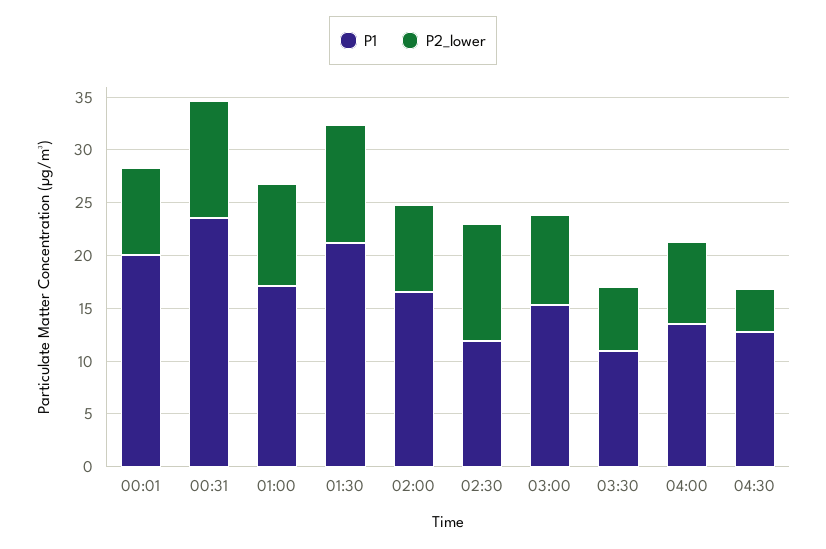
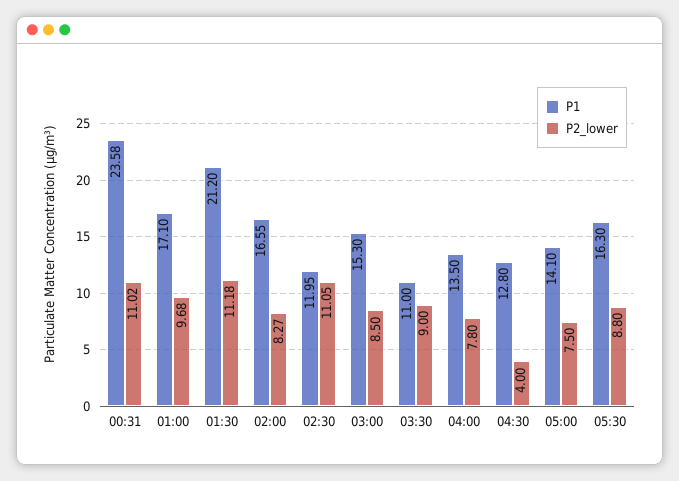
P1, 00:01: 20 -> none
P2_lower, 00:01: 8 -> none
P2_lower, 03:30: 6 -> 9
P1, 05:00: none -> 14.1
P2_lower, 05:00: none -> 7.5
P1, 05:30: none -> 16.3
P2_lower, 05:30: none -> 8.8

